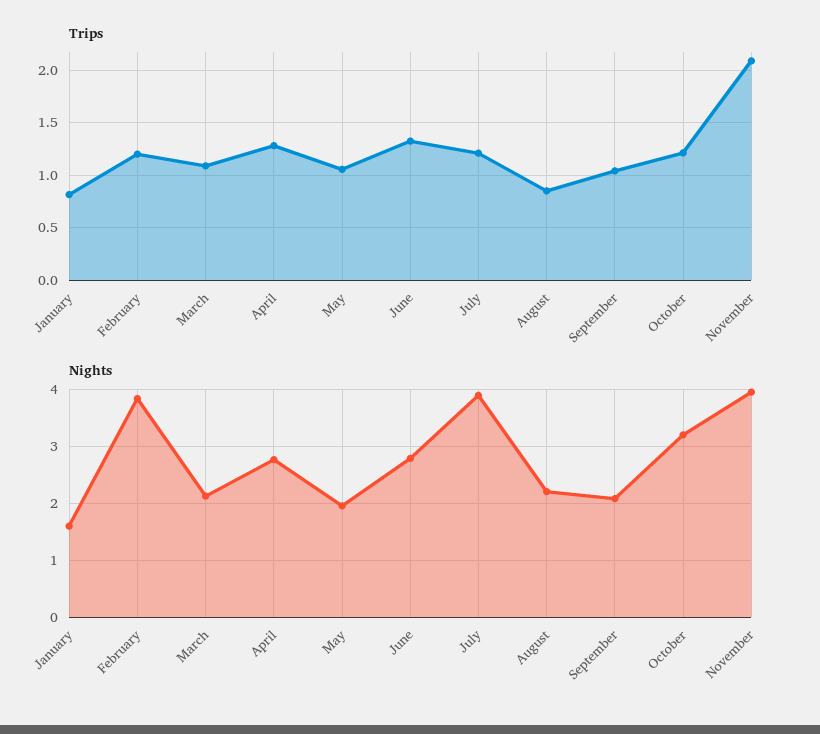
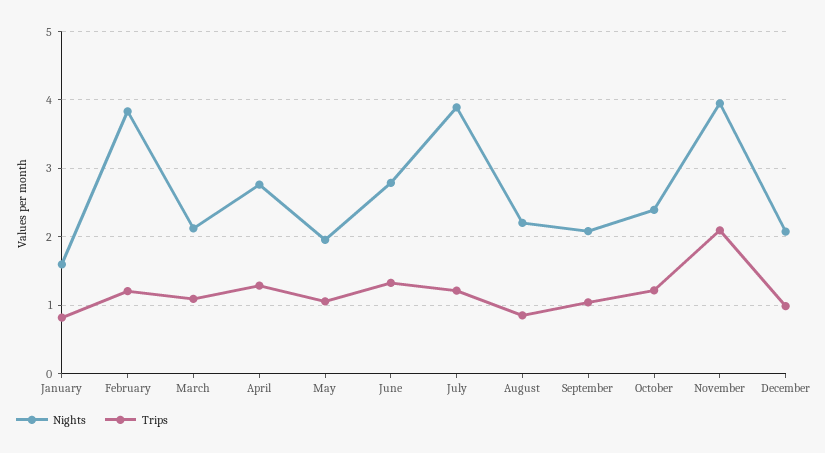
Nights, October: 3.2 -> 2.4
Nights, December: none -> 2.1
Trips, December: none -> 1

